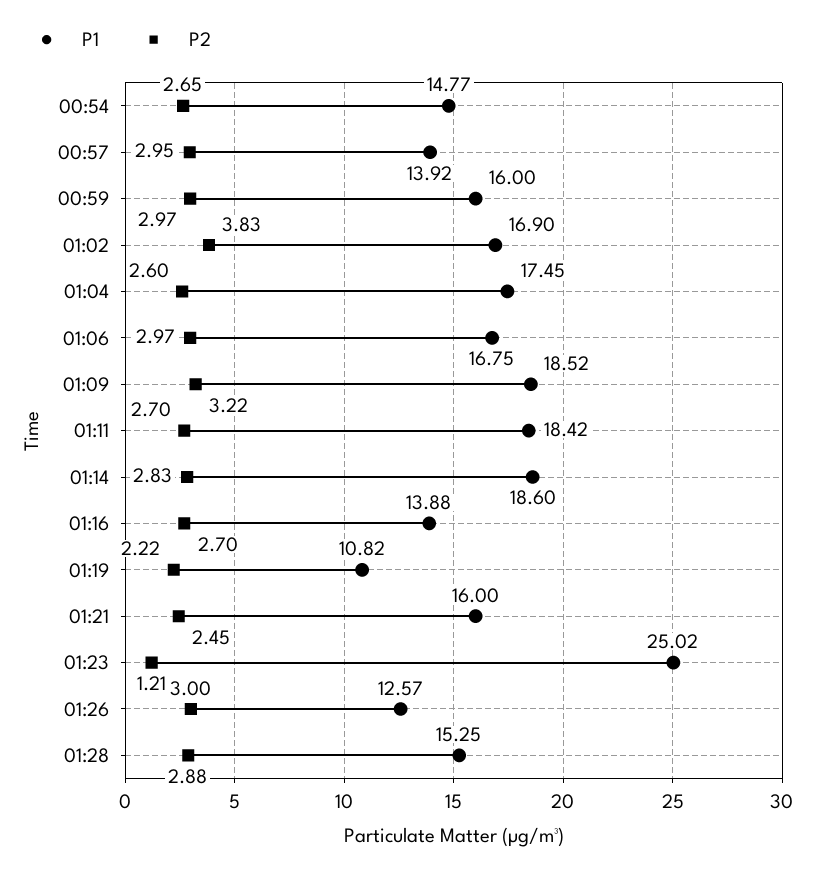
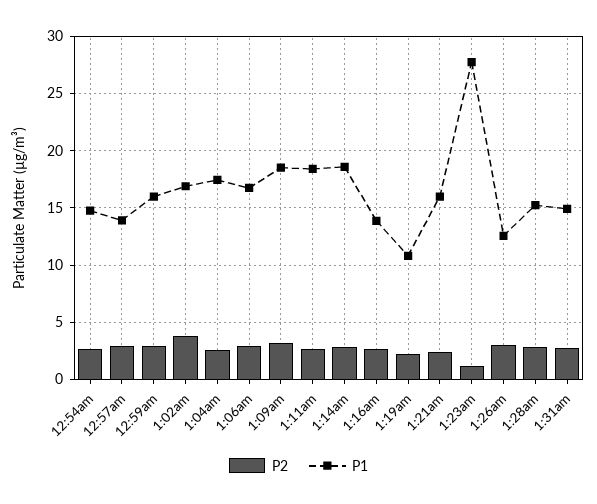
P1, 01:23: 25.02 -> 28
P2, 1:31am: none -> 3
P1, 1:31am: none -> 15

